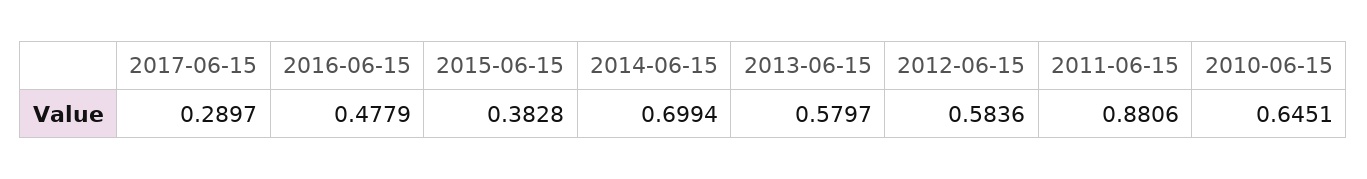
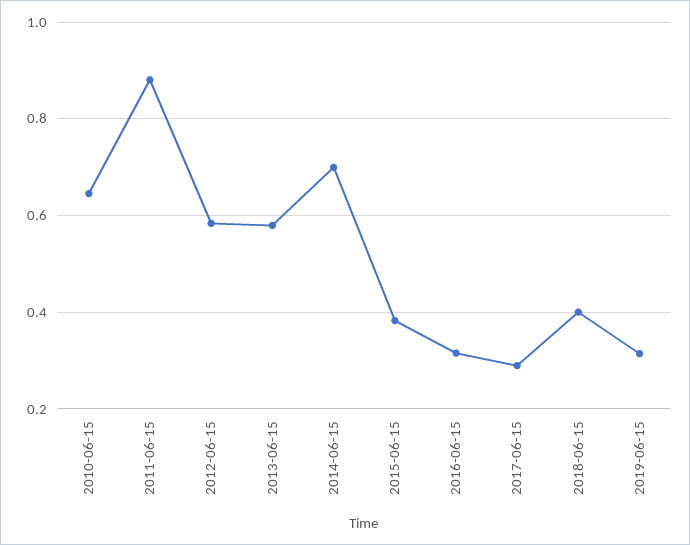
2016-06-15: 0.4779 -> 0.32
2018-06-15: none -> 0.4
2019-06-15: none -> 0.32

